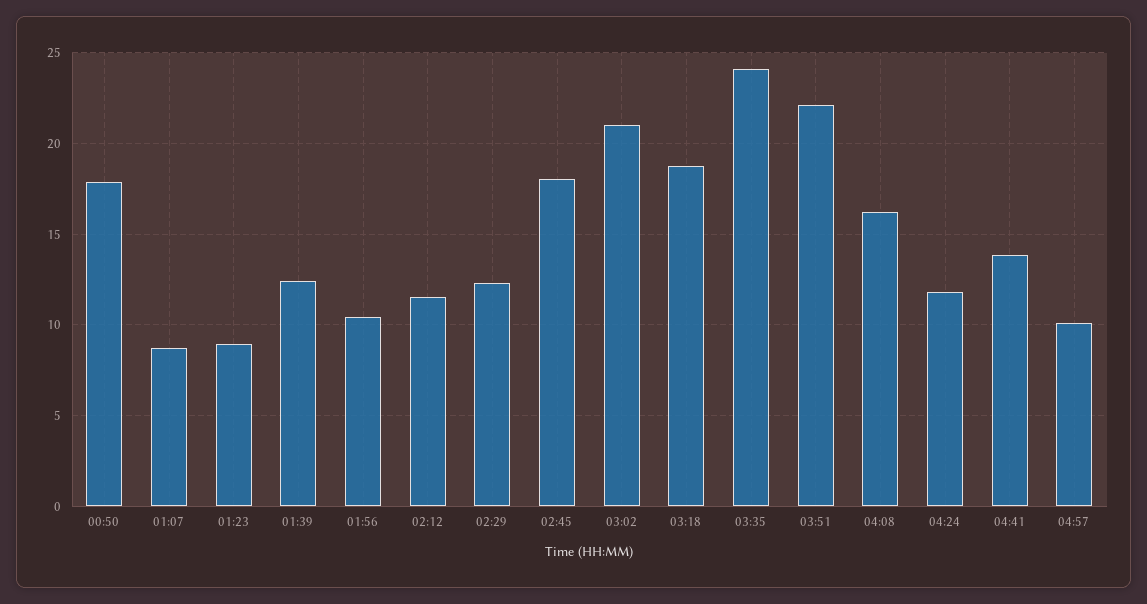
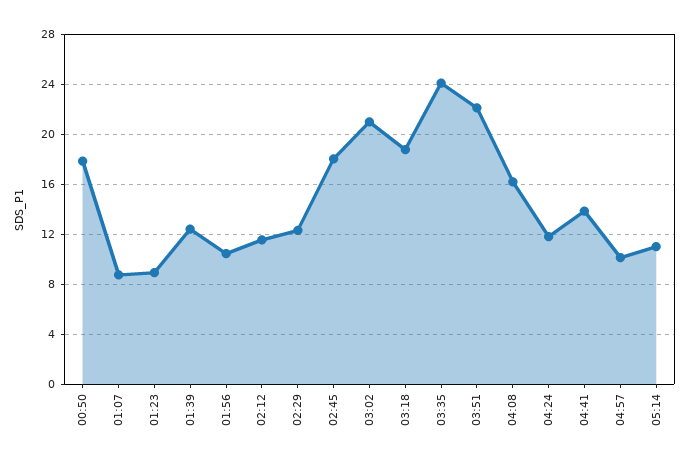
05:14: none -> 11

